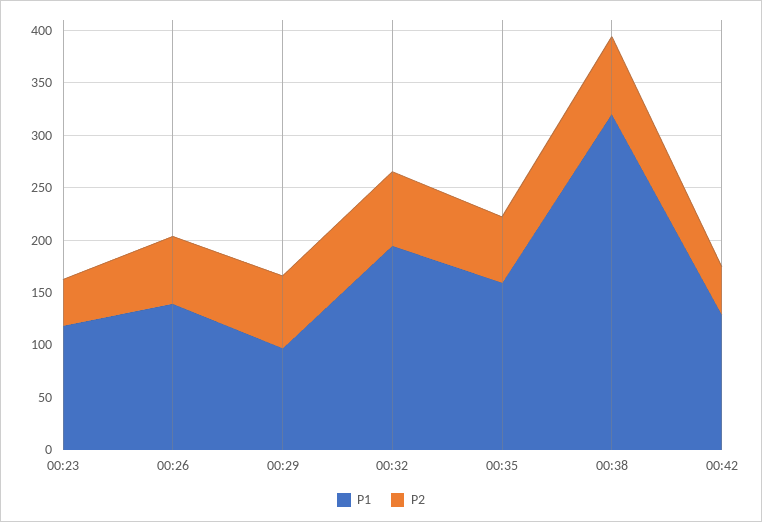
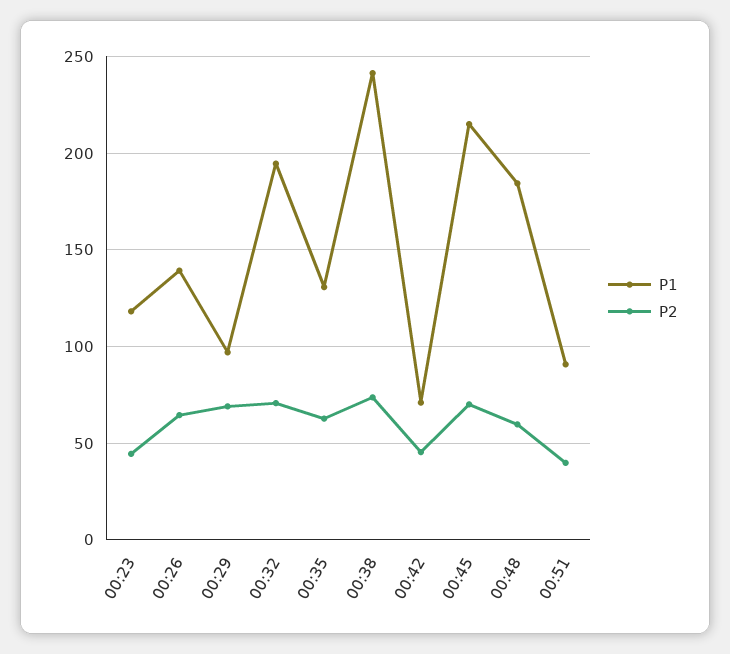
P1, 00:35: 160 -> 130
P1, 00:38: 320 -> 240
P1, 00:42: 130 -> 70
P1, 00:45: none -> 215
P2, 00:45: none -> 70
P1, 00:48: none -> 185
P2, 00:48: none -> 60
P1, 00:51: none -> 90
P2, 00:51: none -> 40

